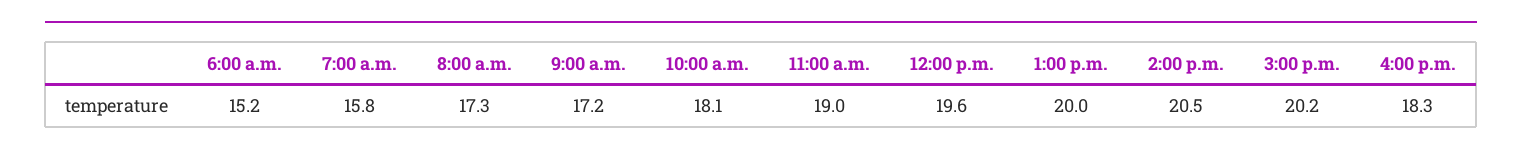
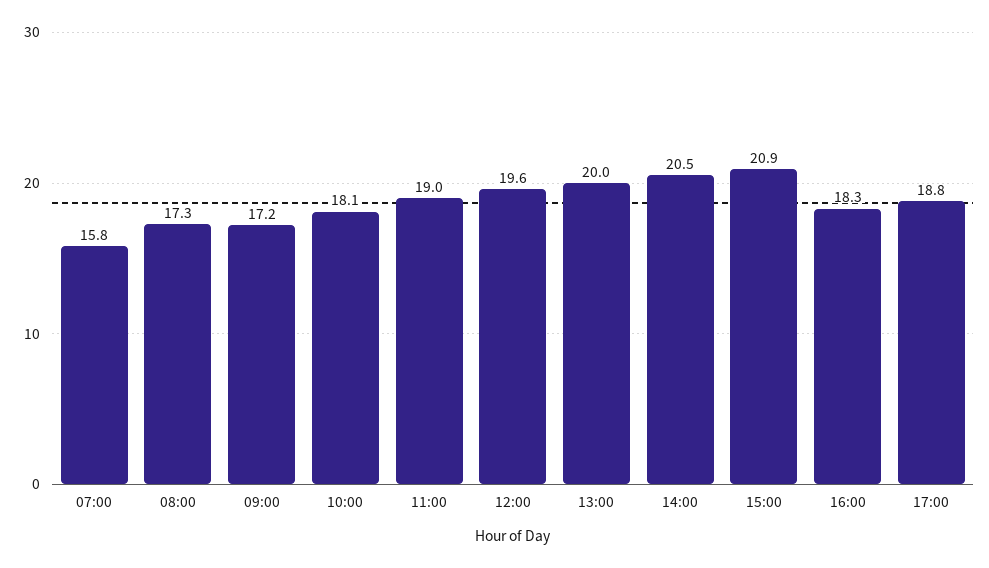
6:00 a.m.: 15.2 -> none
3:00 p.m.: 20.2 -> 20.9
17:00: none -> 18.8

